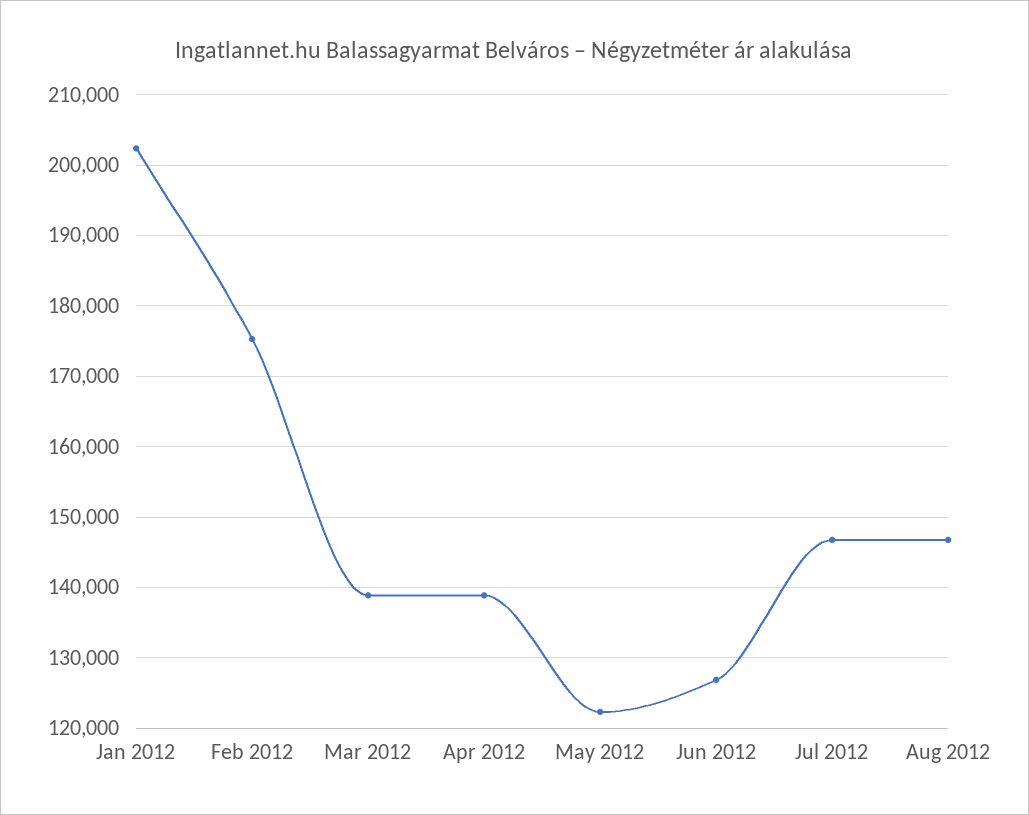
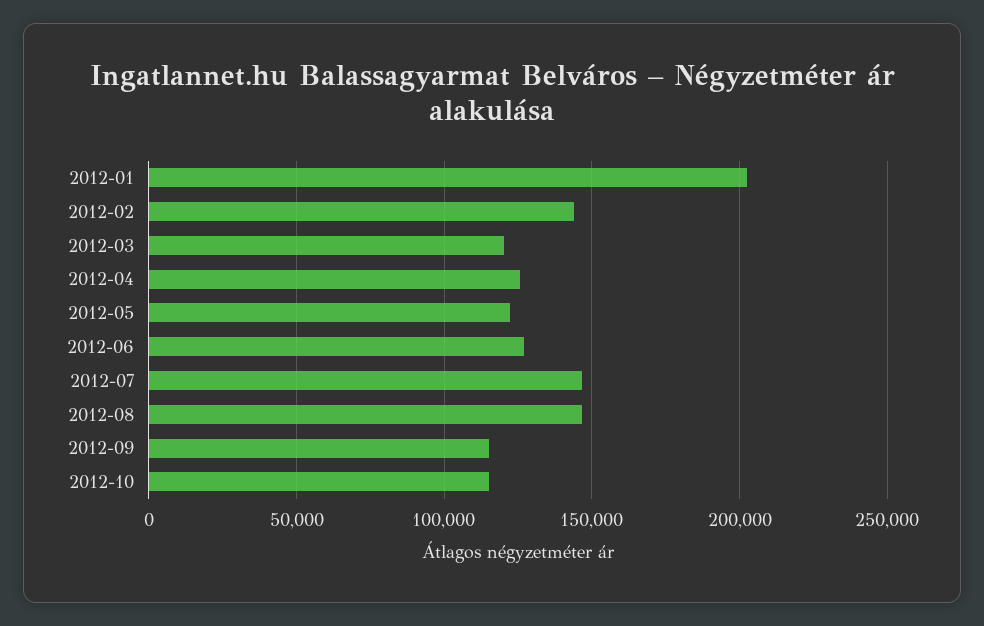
Feb 2012: 175000 -> 145000
Mar 2012: 139000 -> 120000
Apr 2012: 139000 -> 125000
2012-09: none -> 115000
2012-10: none -> 115000

